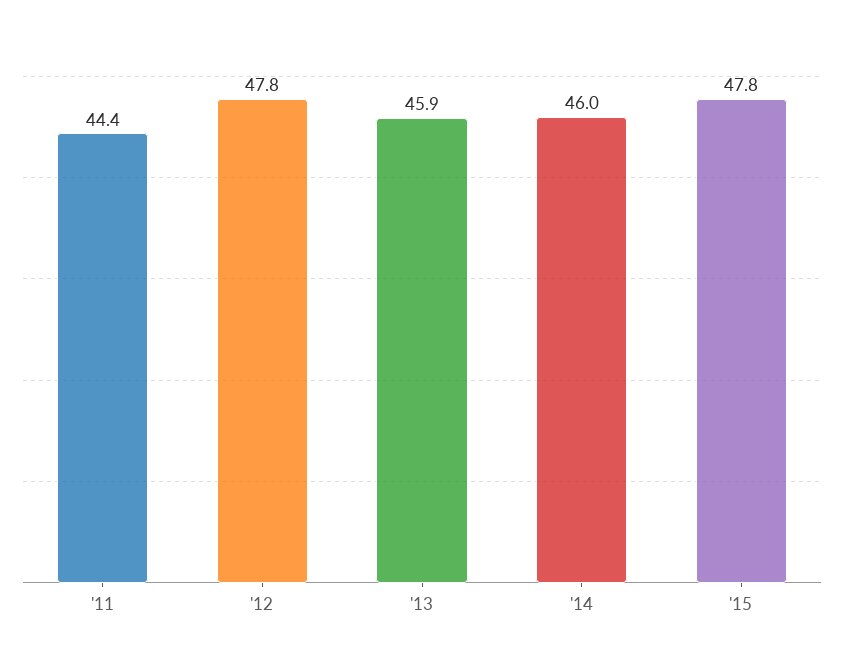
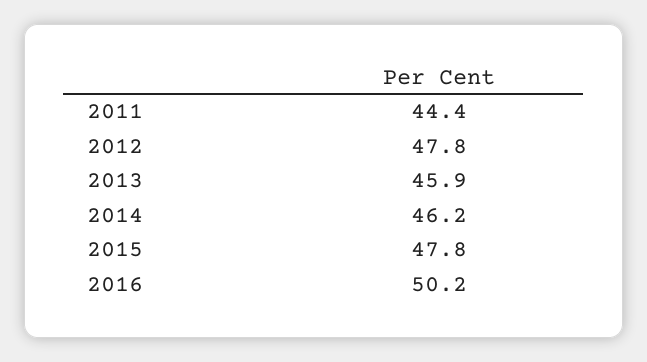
'14: 46 -> 46.2
2016: none -> 50.2

